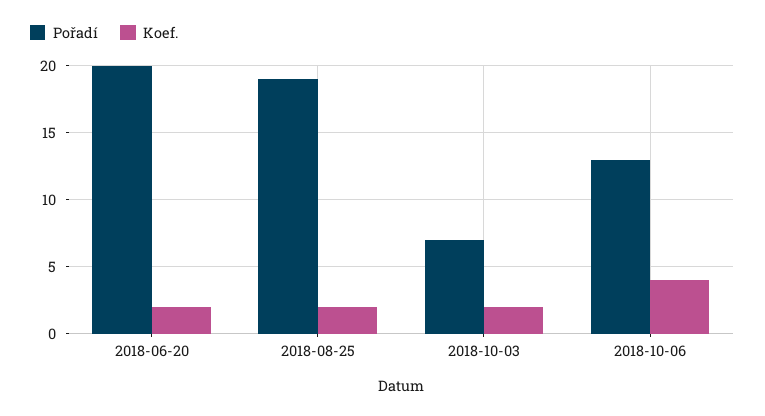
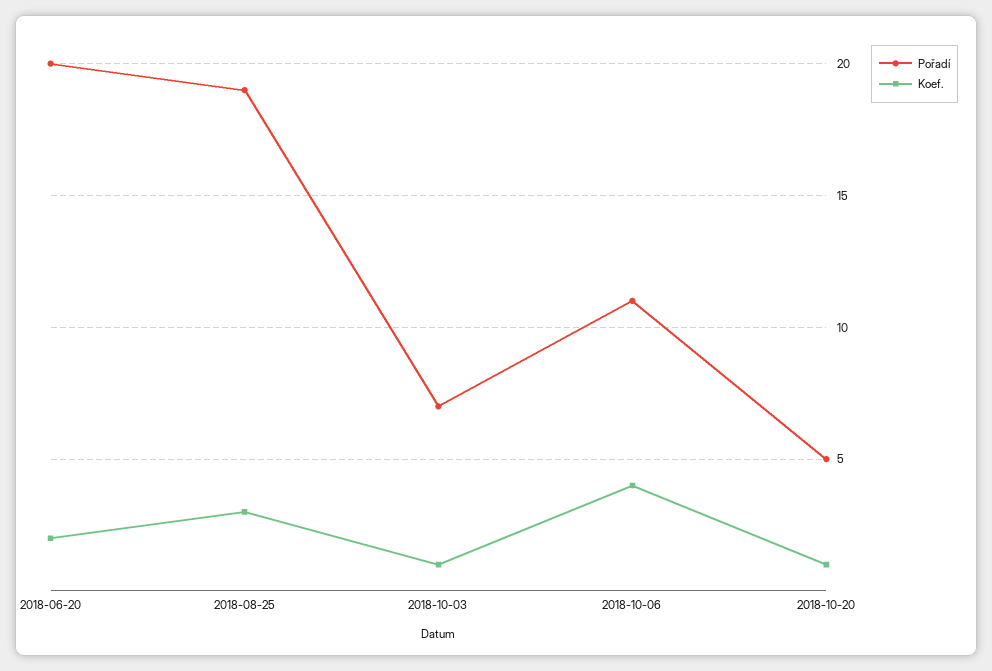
Koef., 2018-08-25: 2 -> 3
Koef., 2018-10-03: 2 -> 1
Pořadí, 2018-10-06: 13 -> 11
Pořadí, 2018-10-20: none -> 5
Koef., 2018-10-20: none -> 1

